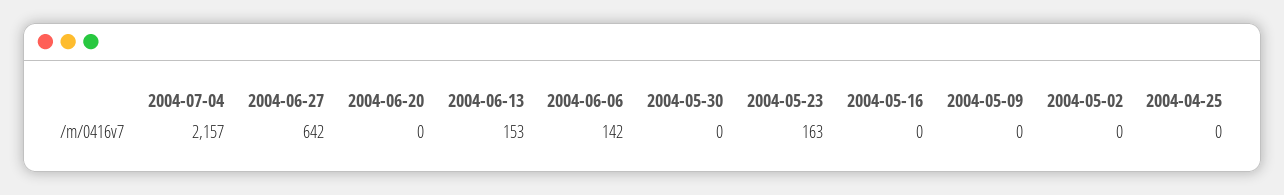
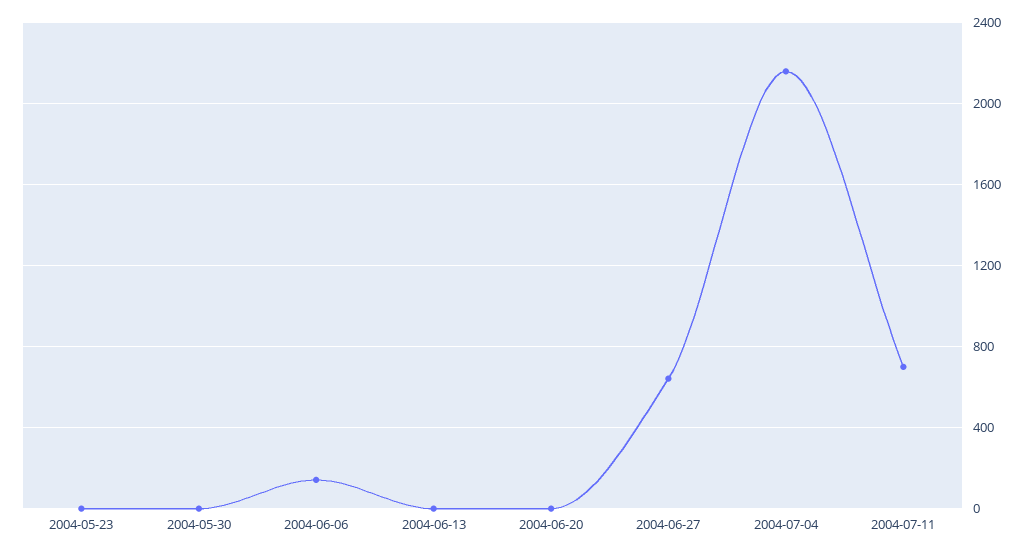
2004-06-13: 153 -> 0
2004-05-23: 163 -> 0
2004-05-16: 0 -> none
2004-05-09: 0 -> none
2004-05-02: 0 -> none
2004-04-25: 0 -> none
2004-07-11: none -> 700

